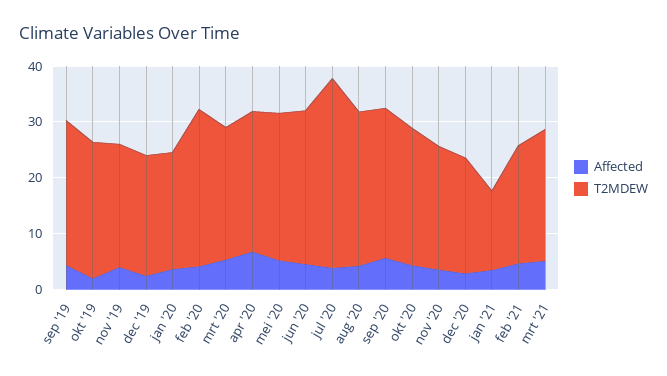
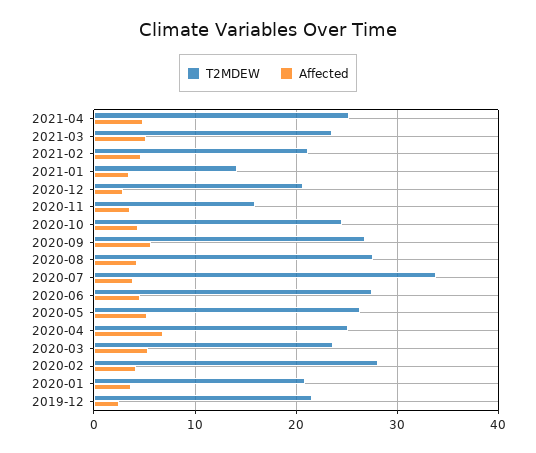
Affected, sep '19: 4 -> none
T2MDEW, sep '19: 26 -> none
Affected, okt '19: 2 -> none
T2MDEW, okt '19: 24 -> none
Affected, nov '19: 4 -> none
T2MDEW, nov '19: 22 -> none
T2MDEW, nov '20: 22 -> 16
T2MDEW, 2021-04: none -> 25
Affected, 2021-04: none -> 5

